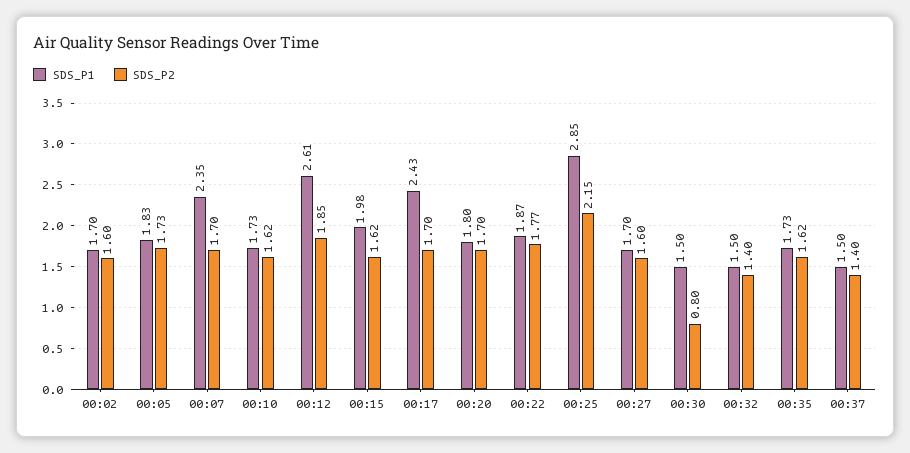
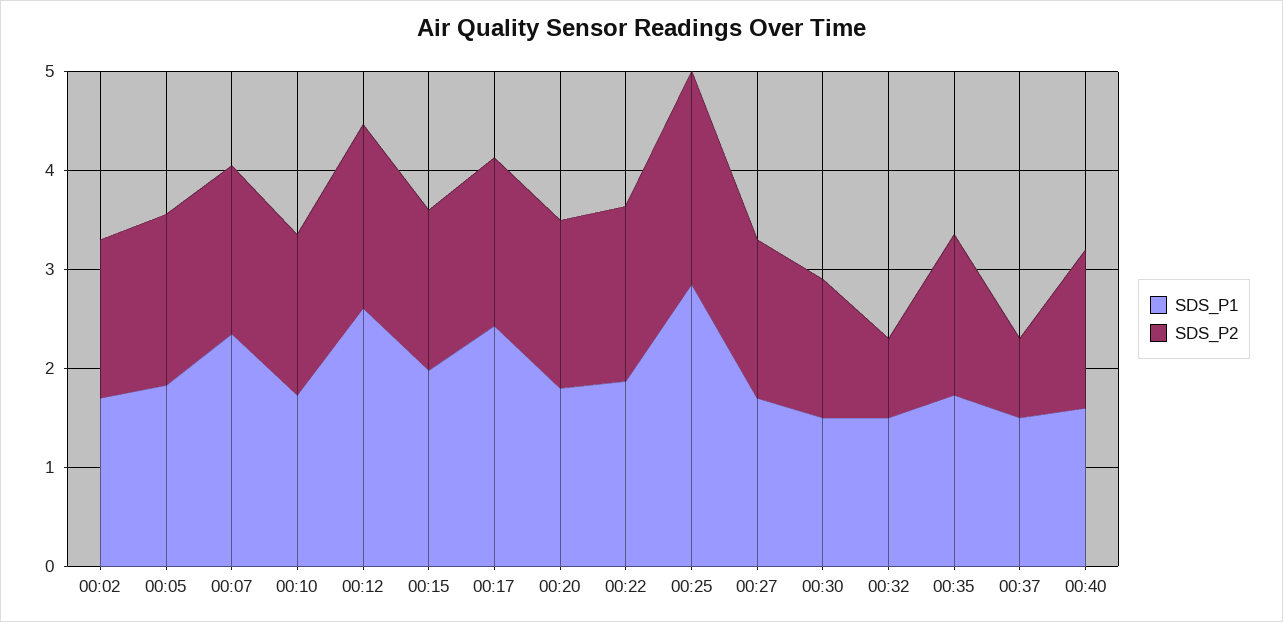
SDS_P2, 00:30: 0.8 -> 1.4
SDS_P2, 00:32: 1.4 -> 0.8
SDS_P2, 00:37: 1.4 -> 0.8
SDS_P1, 00:40: none -> 1.6
SDS_P2, 00:40: none -> 1.6

